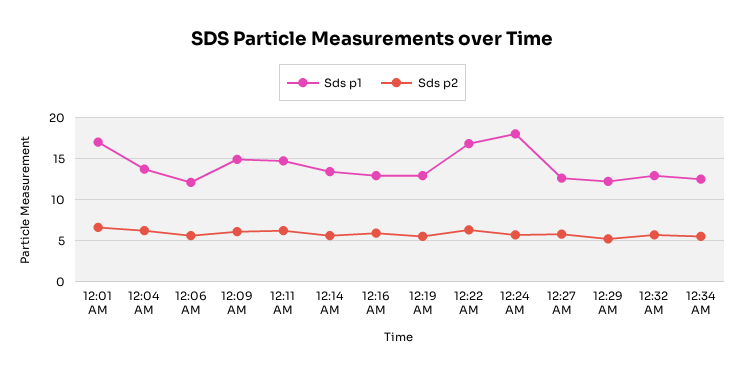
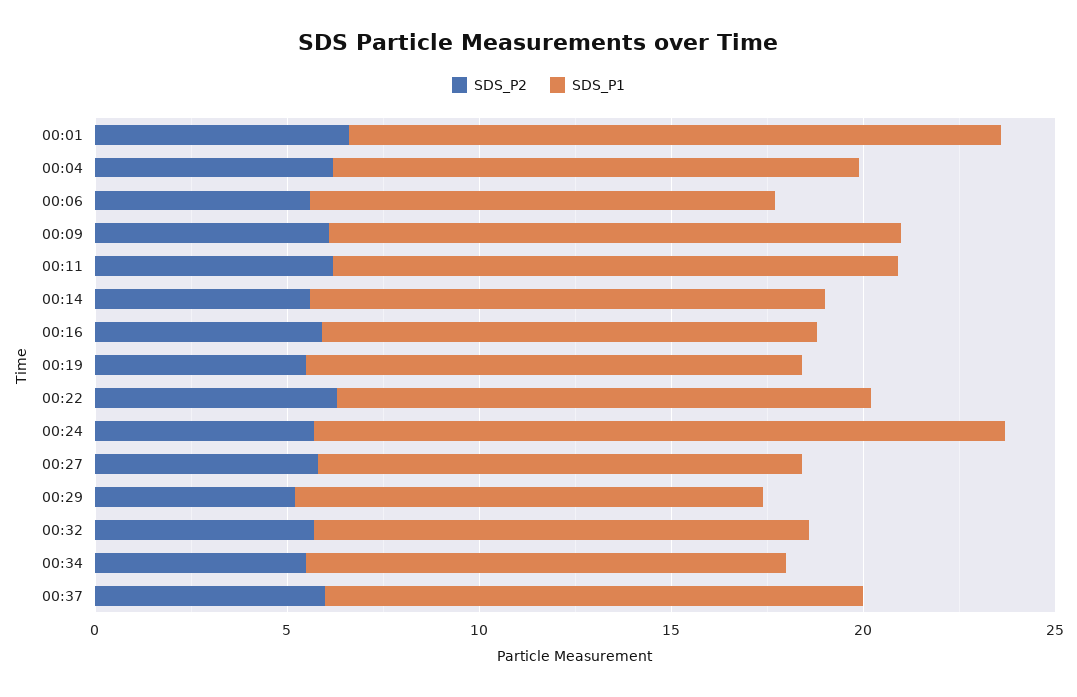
Sds p1, 12:22 AM: 17 -> 14
Sds p2, 00:37: none -> 6
Sds p1, 00:37: none -> 14

